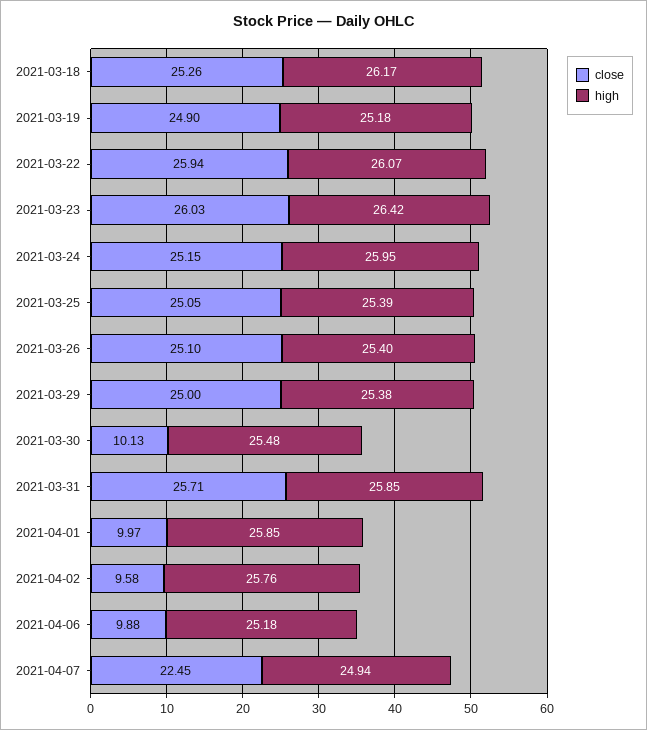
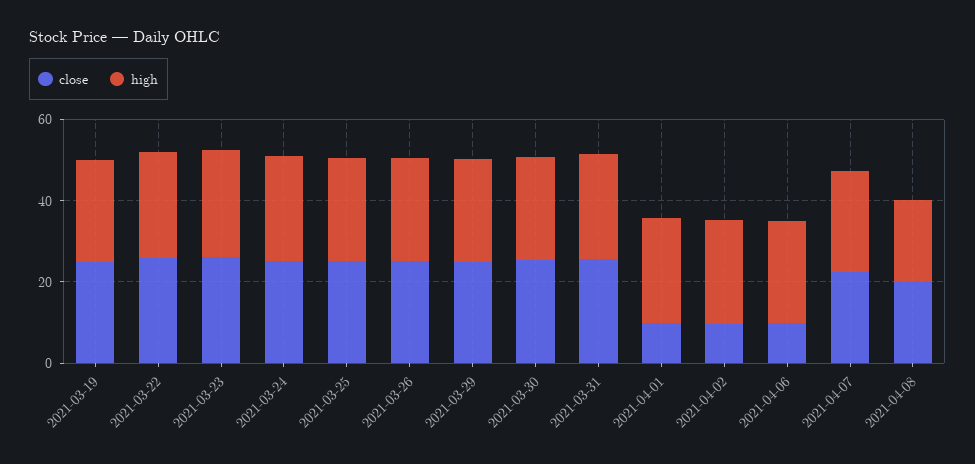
close, 2021-03-18: 25.26 -> none
high, 2021-03-18: 26.17 -> none
close, 2021-03-30: 10.13 -> 25
close, 2021-04-08: none -> 20
high, 2021-04-08: none -> 20

